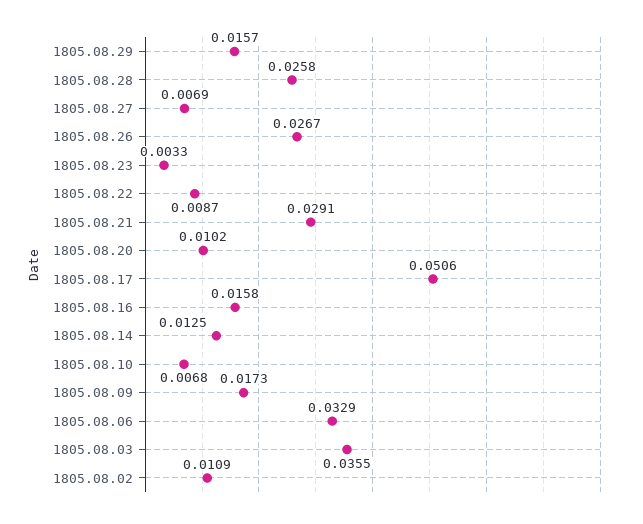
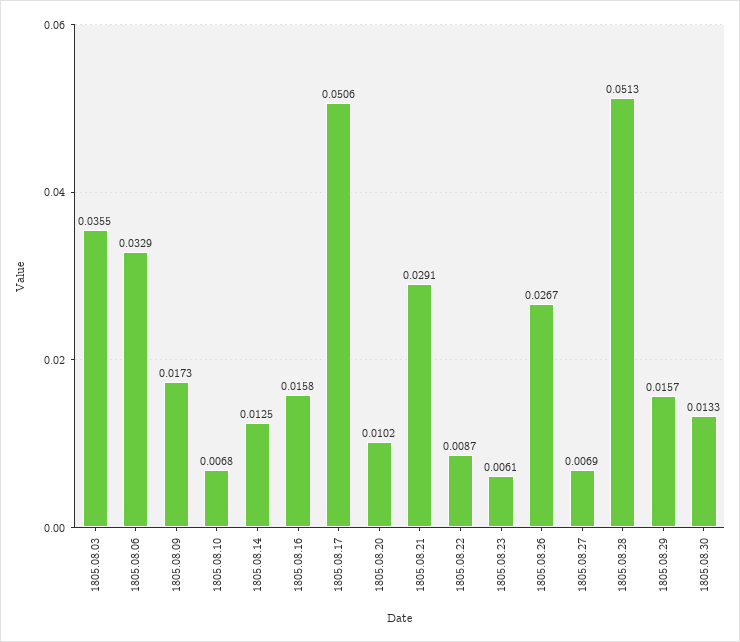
1805.08.28: 0.0258 -> 0.0513
1805.08.23: 0.0033 -> 0.0061
1805.08.02: 0.0109 -> none
1805.08.30: none -> 0.0133

